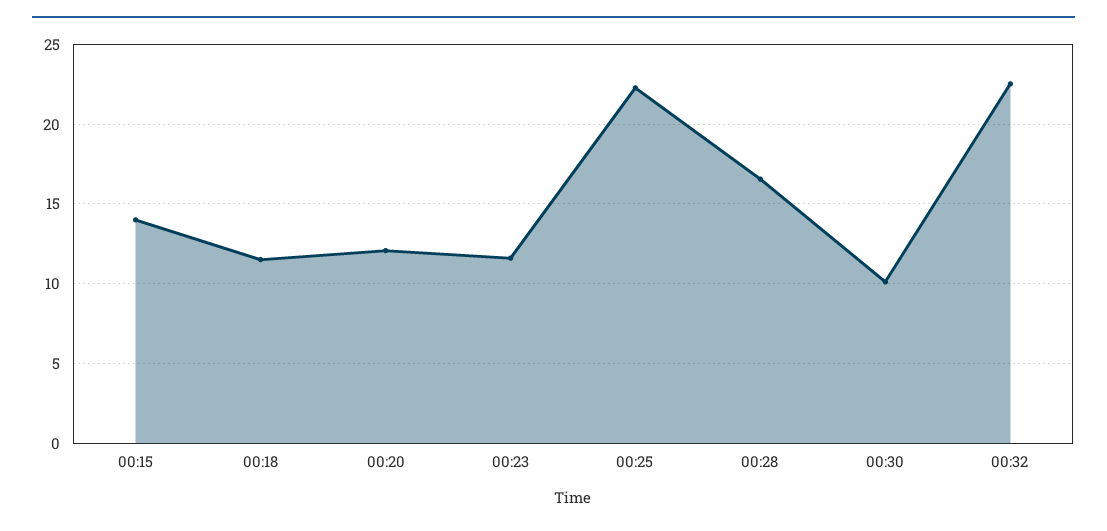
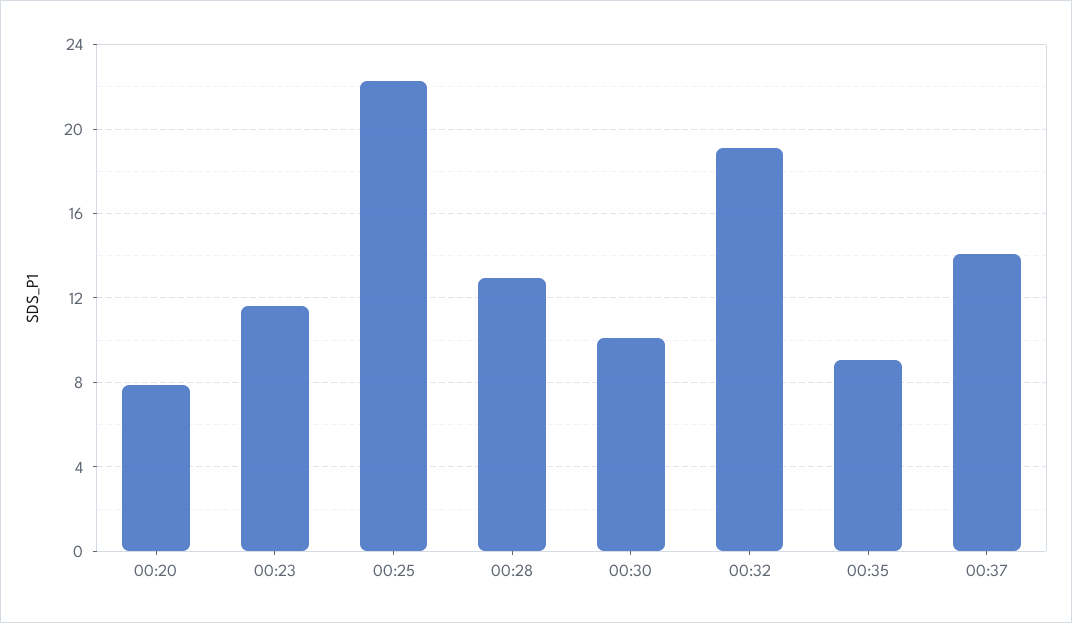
00:15: 14 -> none
00:18: 11.5 -> none
00:20: 12 -> 8
00:28: 16.5 -> 13
00:32: 22.5 -> 19
00:35: none -> 9
00:37: none -> 14

